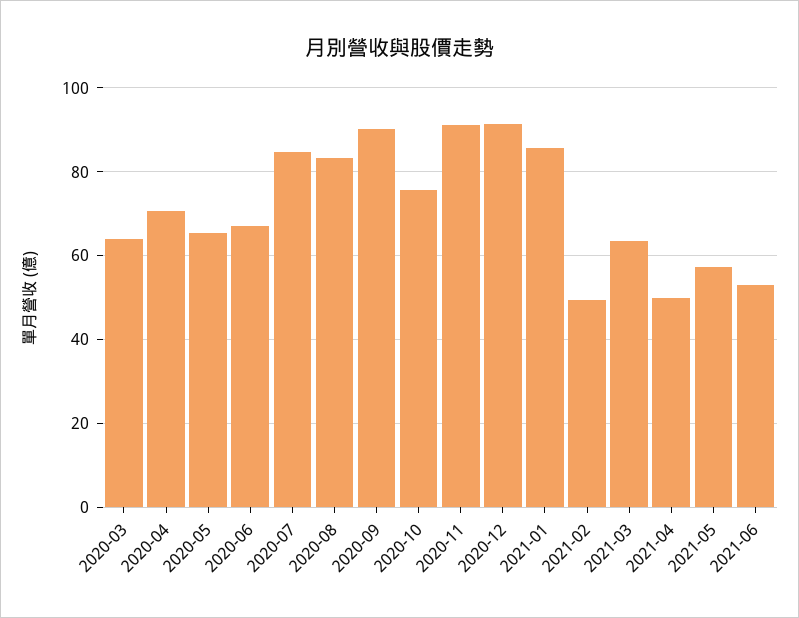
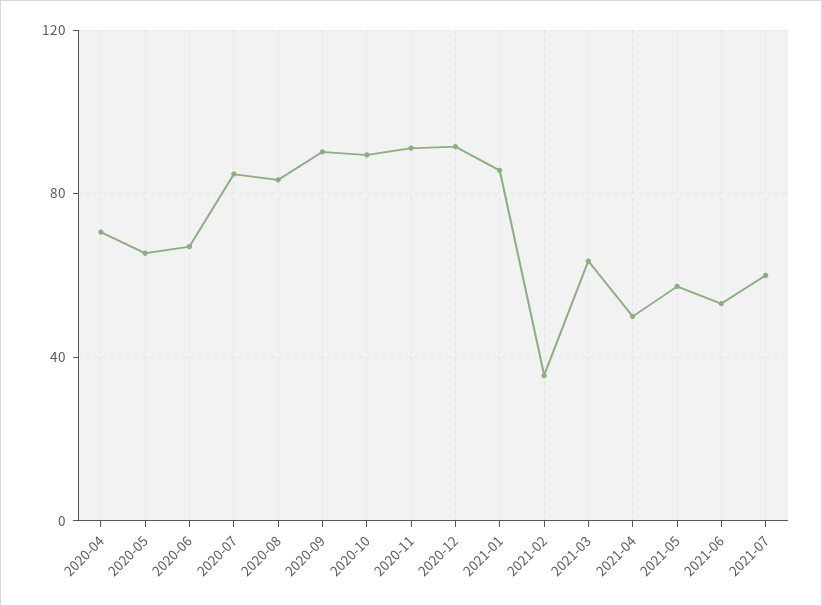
2020-03: 64 -> none
2020-10: 76 -> 90
2021-02: 50 -> 35
2021-07: none -> 60

